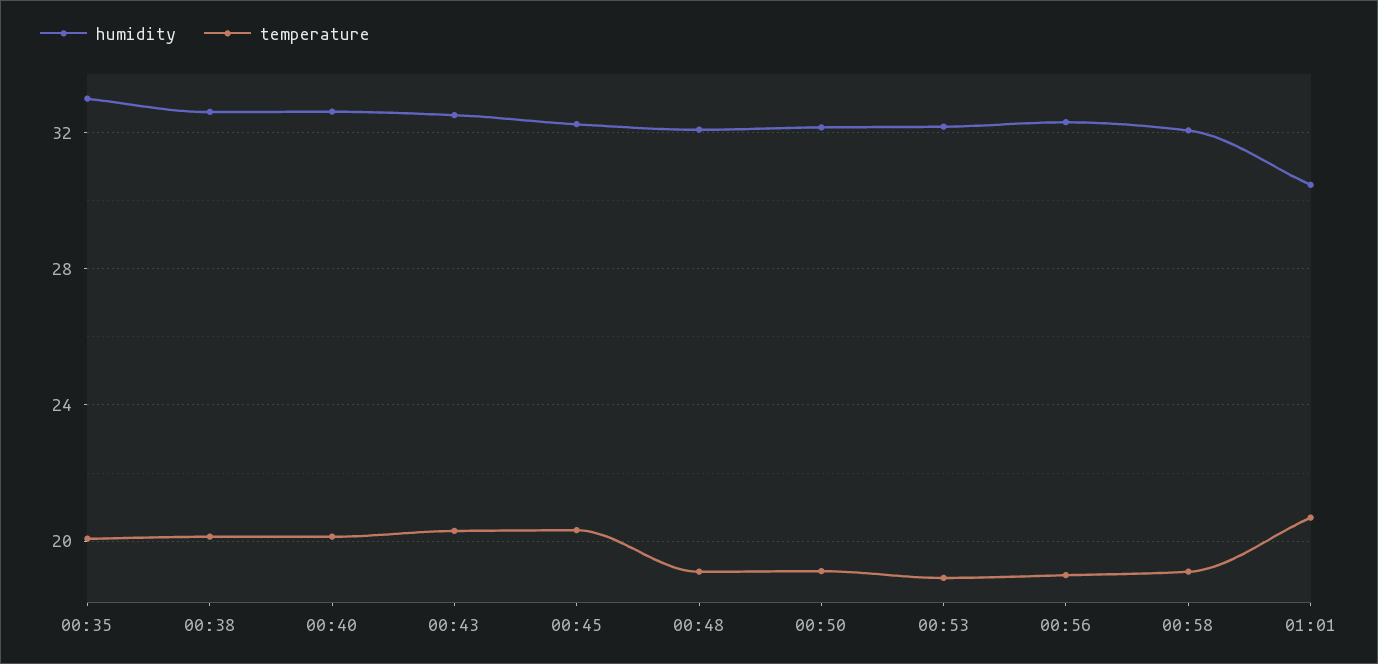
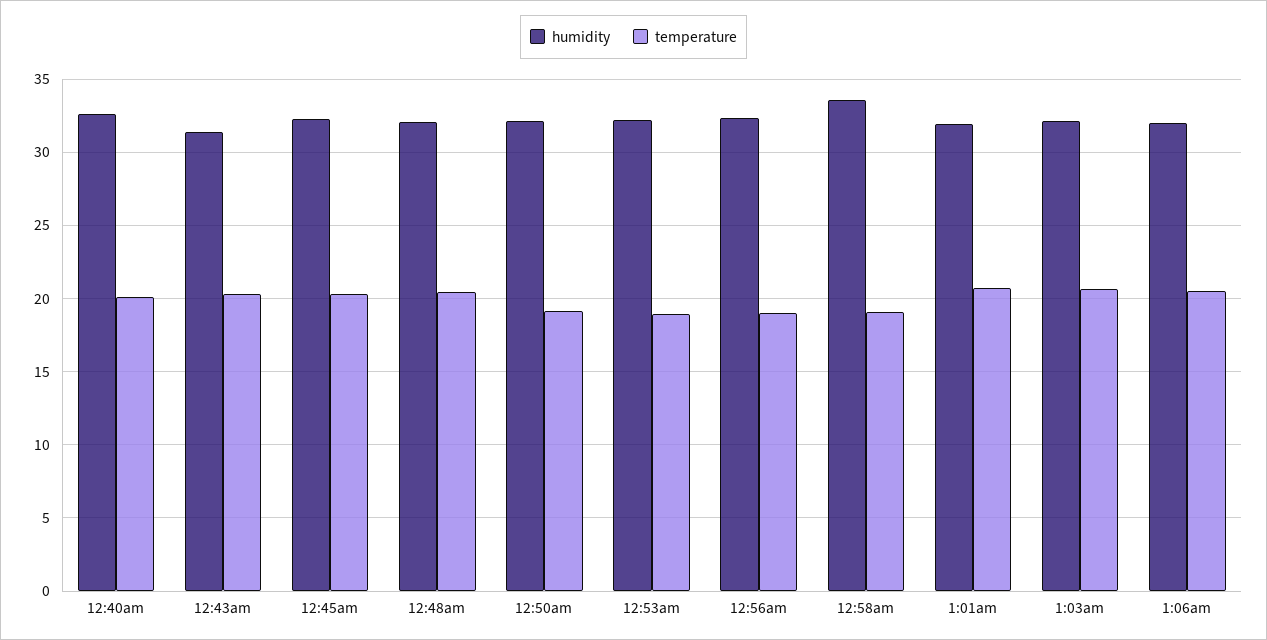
humidity, 00:35: 33 -> none
temperature, 00:35: 20 -> none
humidity, 00:38: 32.5 -> none
temperature, 00:38: 20 -> none
humidity, 00:43: 32.5 -> 31.5
temperature, 00:48: 19 -> 20.5
humidity, 00:58: 32 -> 33.5
humidity, 01:01: 30.5 -> 32
humidity, 1:03am: none -> 32
temperature, 1:03am: none -> 20.5
humidity, 1:06am: none -> 32
temperature, 1:06am: none -> 20.5

